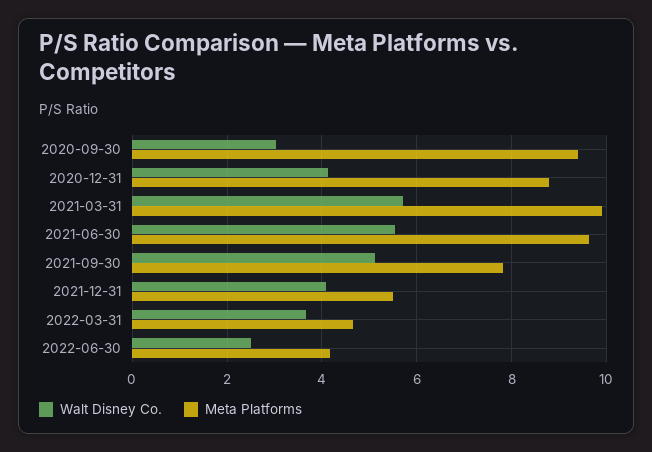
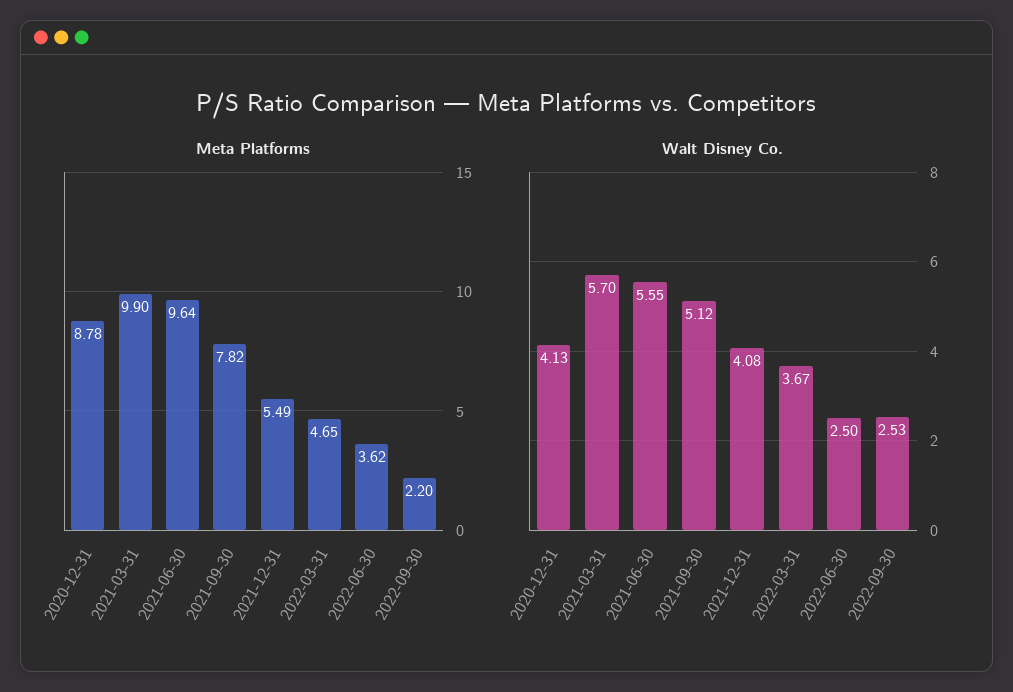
Walt Disney Co., 2020-09-30: 3 -> none
Meta Platforms, 2020-09-30: 9.4 -> none
Meta Platforms, 2022-06-30: 4.2 -> 3.62
Meta Platforms, 2022-09-30: none -> 2.2
Walt Disney Co., 2022-09-30: none -> 2.53

